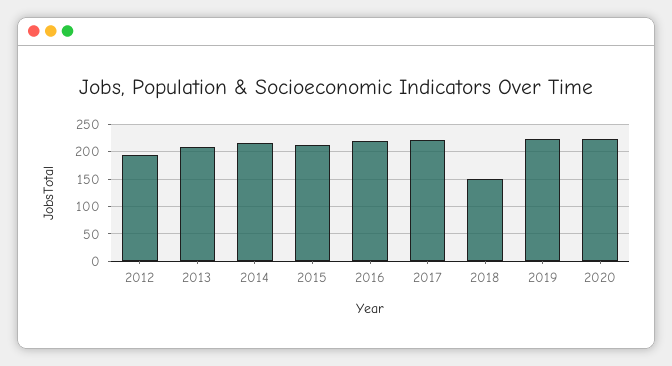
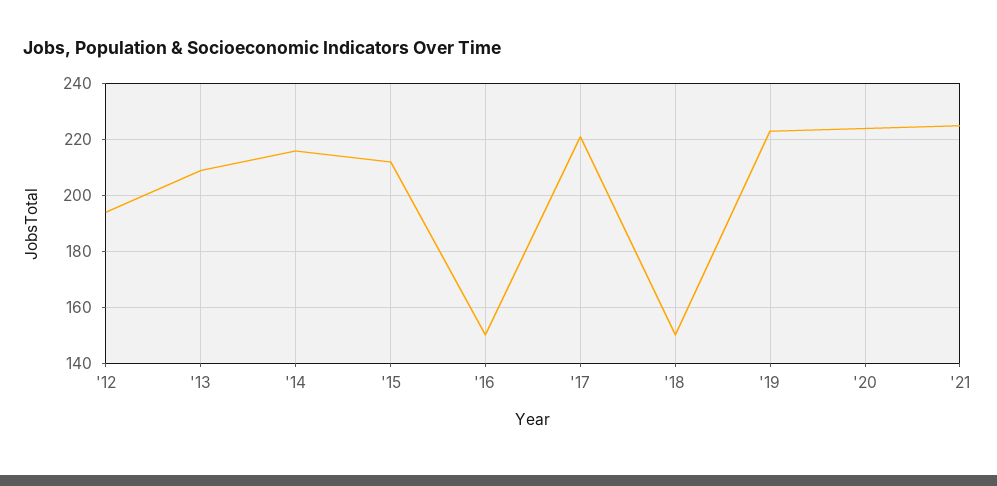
2016: 225 -> 150
'21: none -> 225

